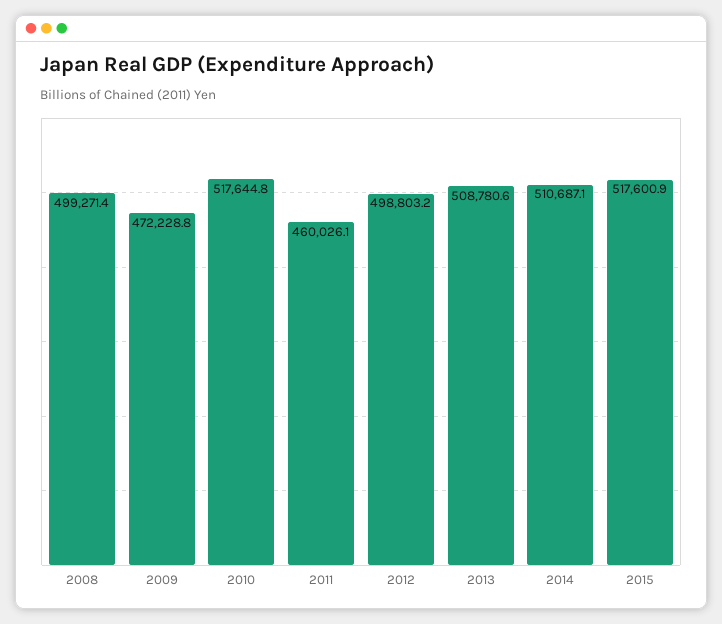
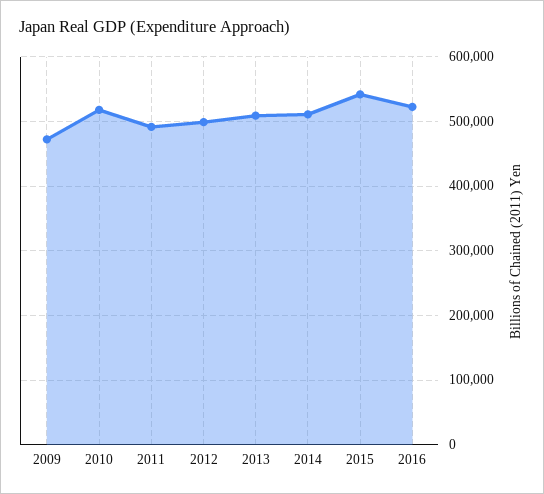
2008: 499271.4 -> none
2011: 460026.1 -> 490000
2015: 517600.9 -> 540000
2016: none -> 520000

